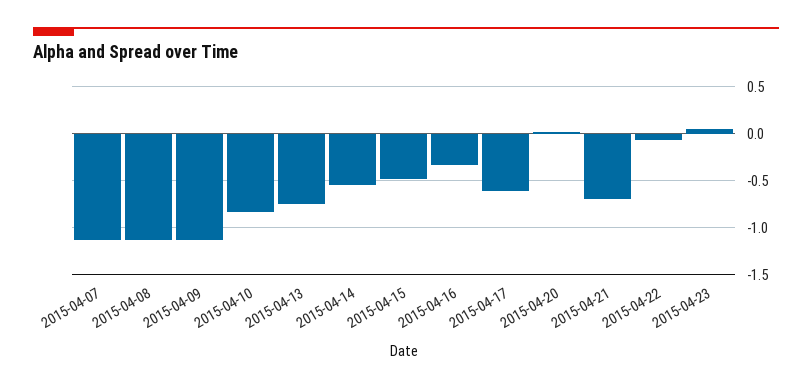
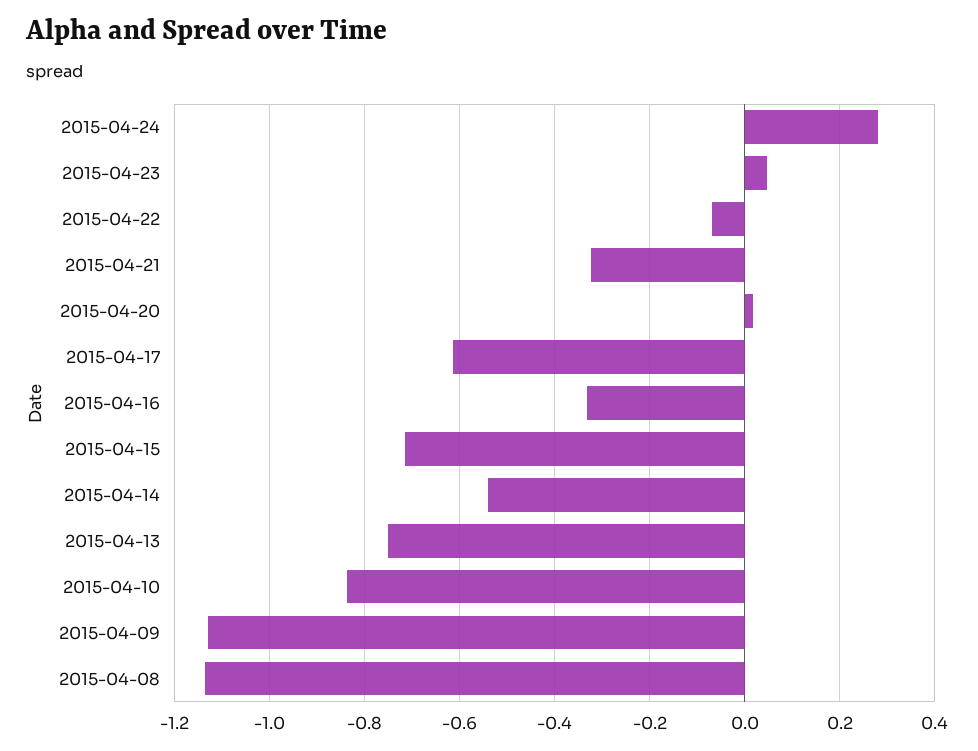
2015-04-07: -1.1 -> none
2015-04-15: -0.5 -> -0.72
2015-04-21: -0.7 -> -0.32
2015-04-24: none -> 0.28

